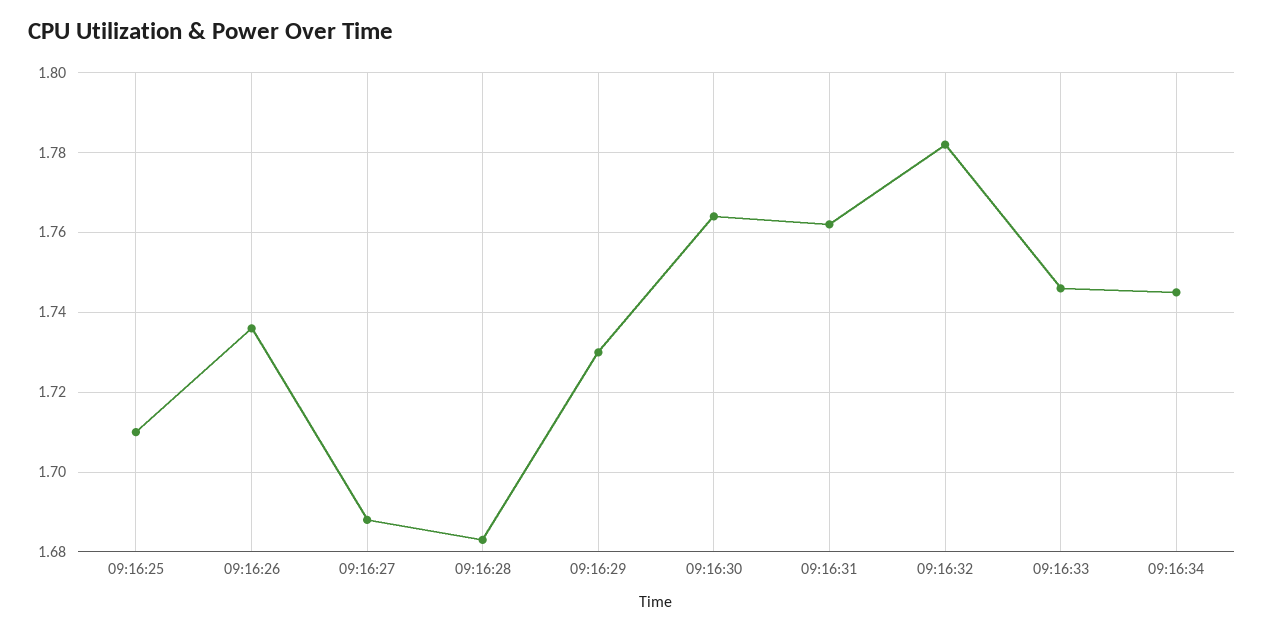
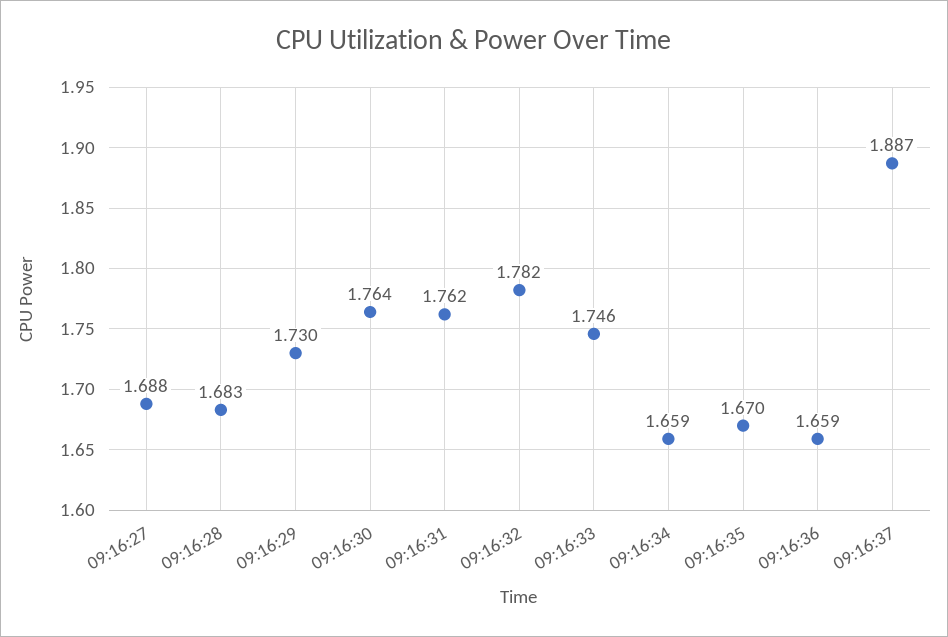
09:16:25: 1.71 -> none
09:16:26: 1.735 -> none
09:16:34: 1.745 -> 1.659
09:16:35: none -> 1.67
09:16:36: none -> 1.659
09:16:37: none -> 1.887

